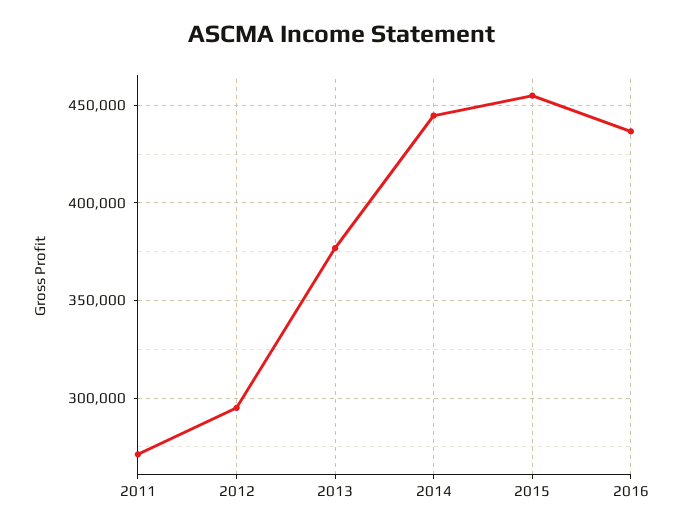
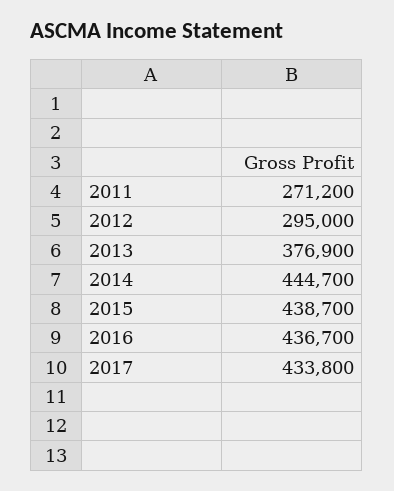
2015: 455000 -> 438700
2017: none -> 433800

